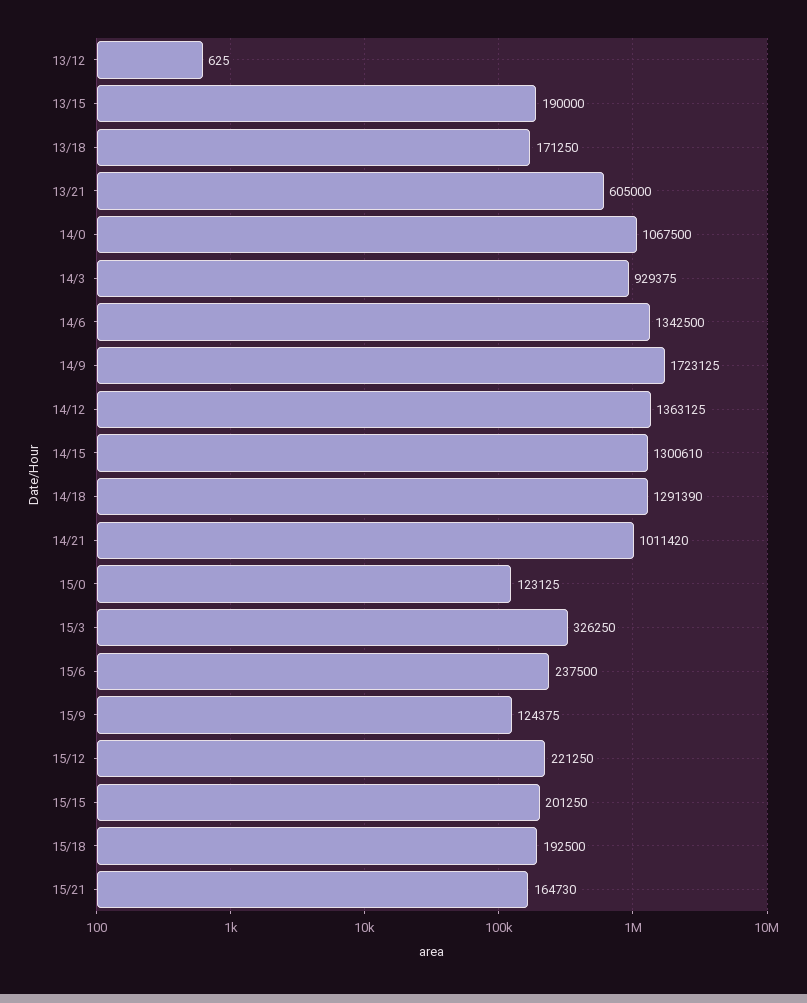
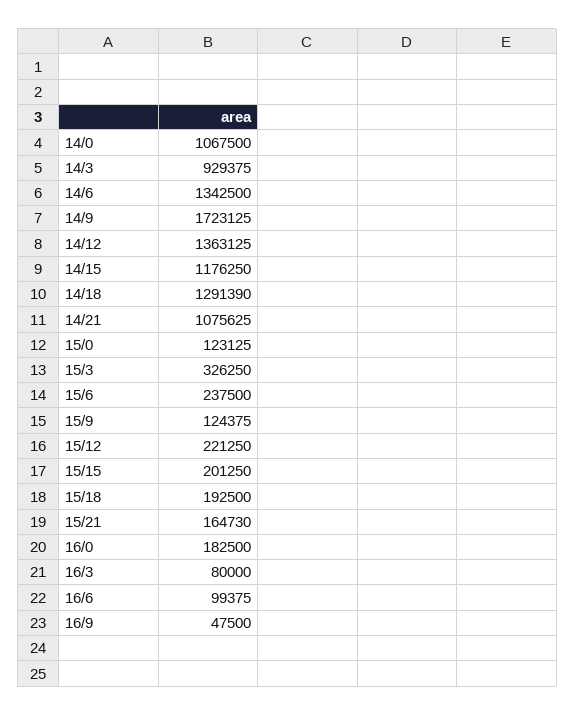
13/12: 625 -> none
13/15: 190000 -> none
13/18: 171250 -> none
13/21: 605000 -> none
14/15: 1300610 -> 1176250
14/21: 1011420 -> 1075625
16/0: none -> 182500
16/3: none -> 80000
16/6: none -> 99375
16/9: none -> 47500

